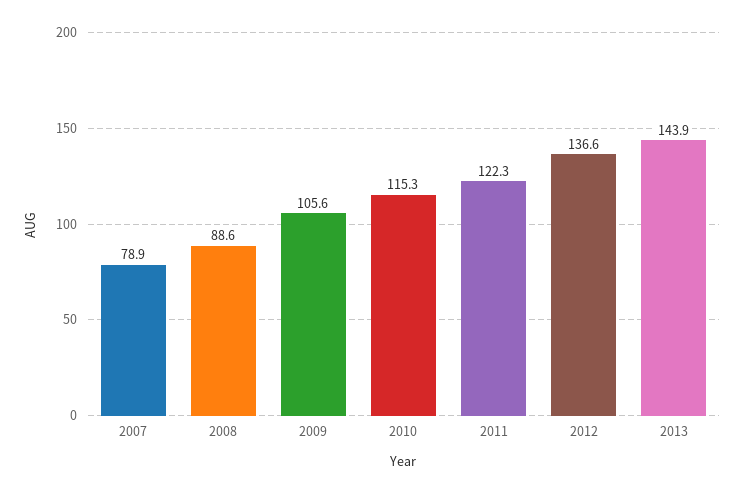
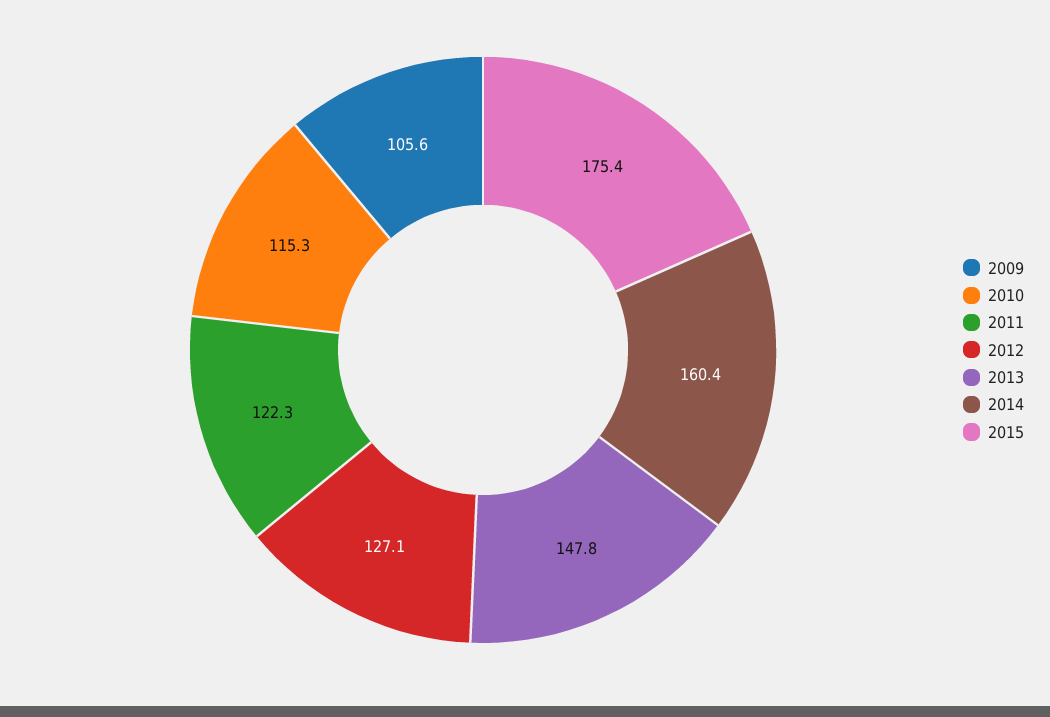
2007: 78.9 -> none
2008: 88.6 -> none
2012: 136.6 -> 127.1
2013: 143.9 -> 147.8
2014: none -> 160.4
2015: none -> 175.4

